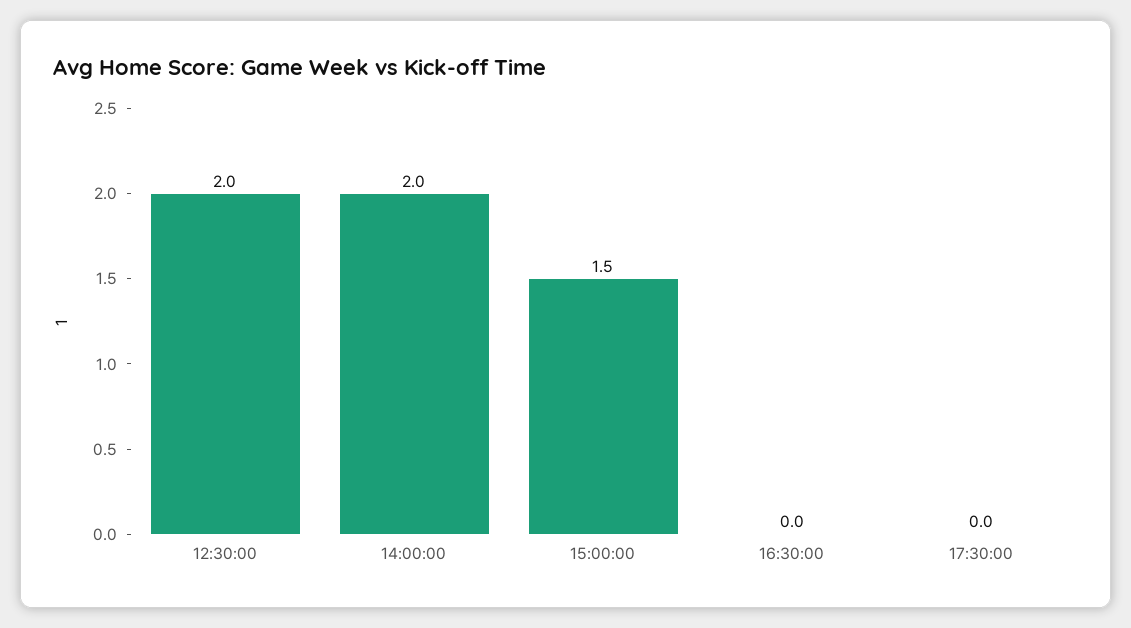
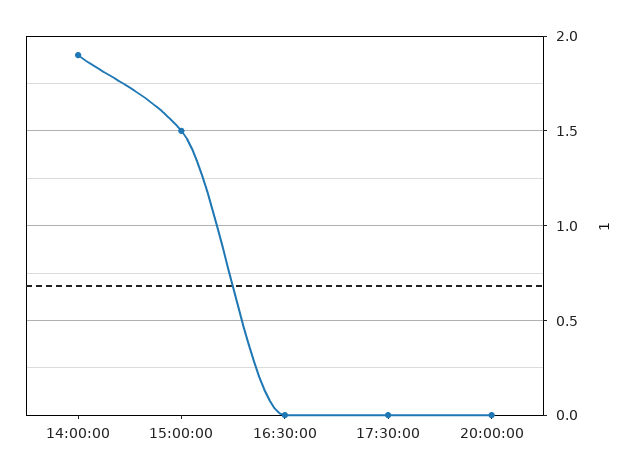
12:30:00: 2 -> none
14:00:00: 2 -> 1.9
20:00:00: none -> 0

